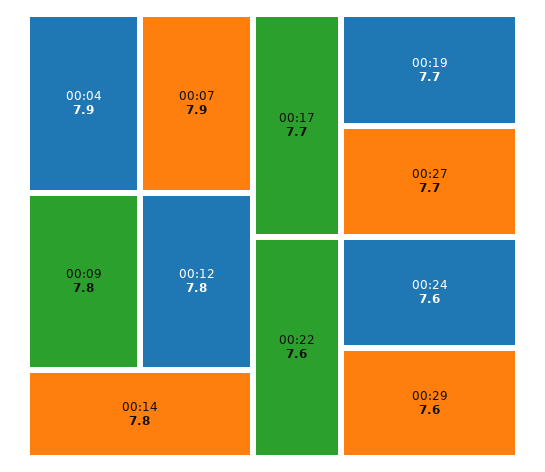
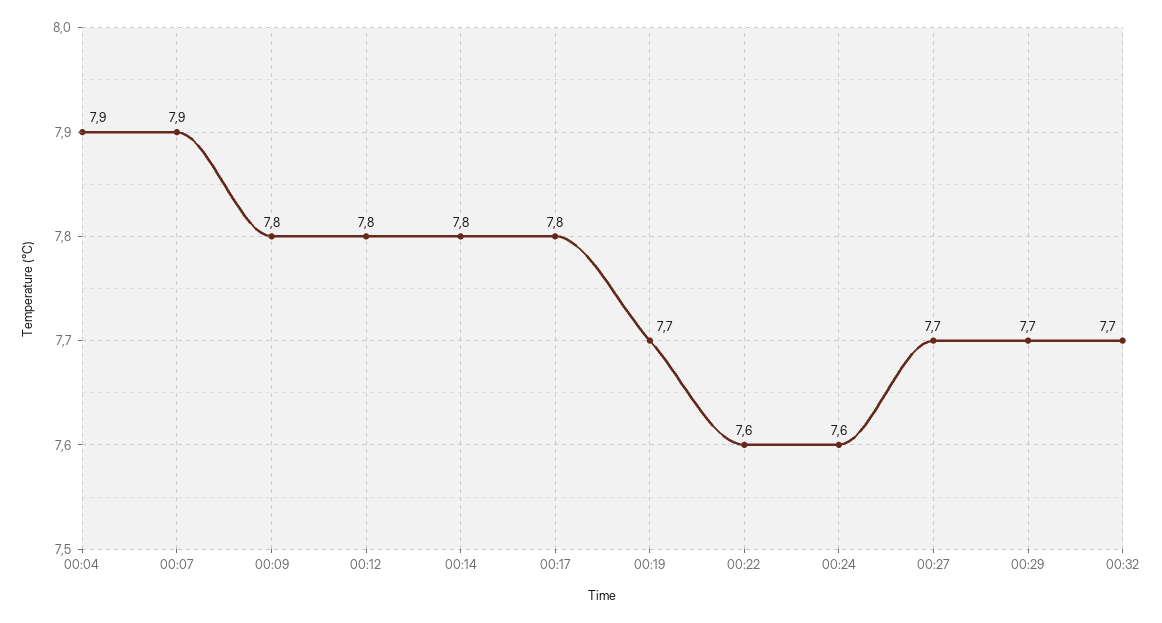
00:17: 7.7 -> 7.8
00:29: 7.6 -> 7.7
00:32: none -> 7.7

